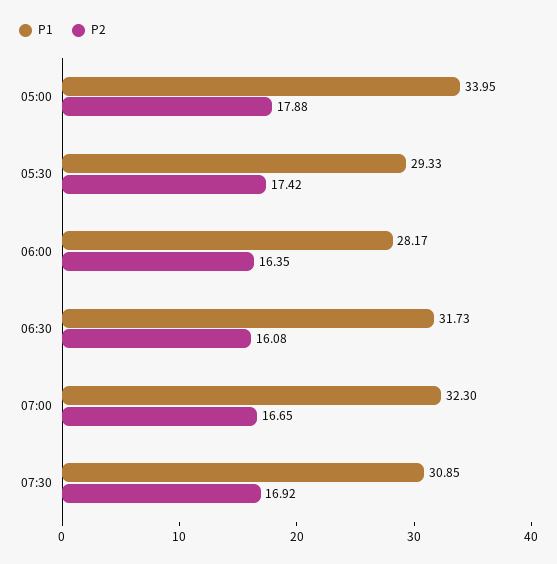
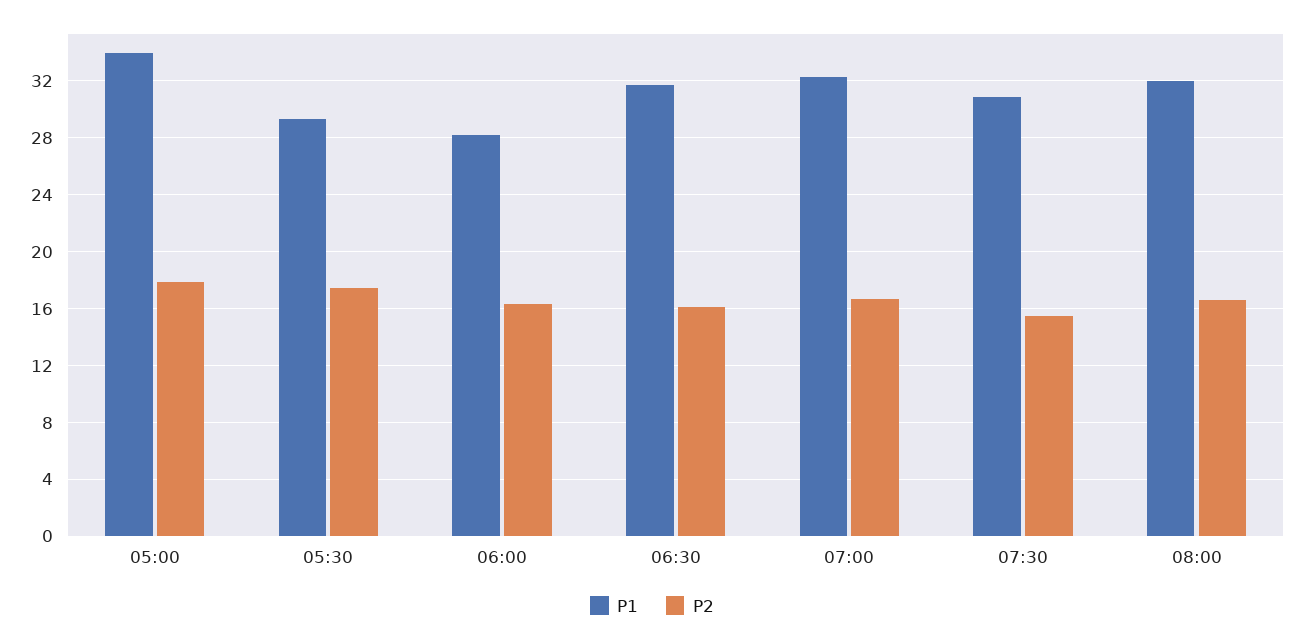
P2, 07:30: 16.92 -> 15.5
P1, 08:00: none -> 32
P2, 08:00: none -> 16.5

